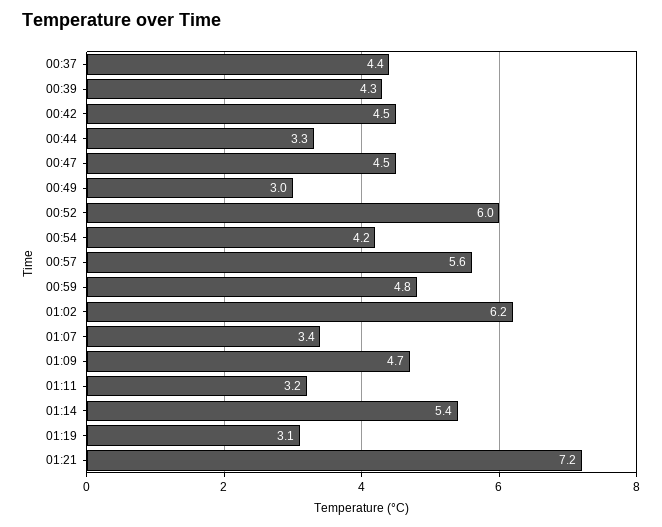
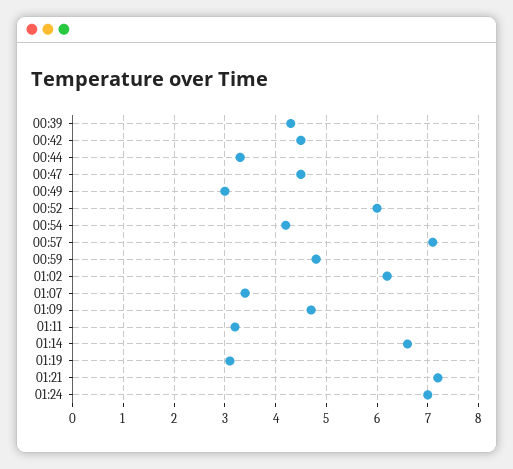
00:37: 4.4 -> none
00:57: 5.6 -> 7
01:14: 5.4 -> 6.5
01:24: none -> 7

